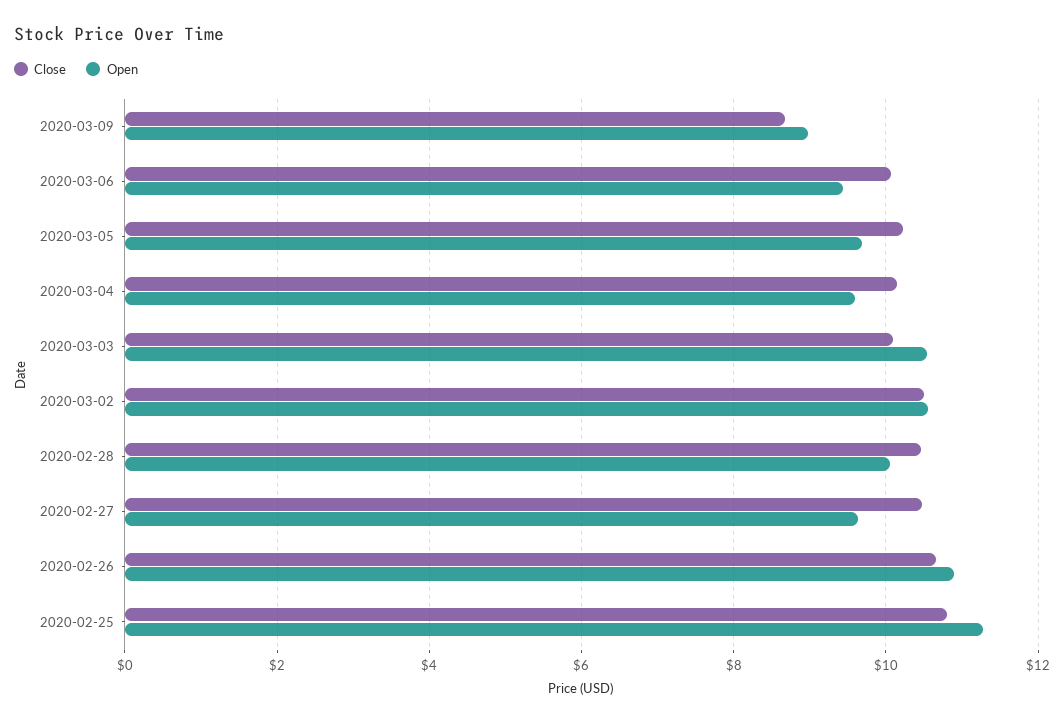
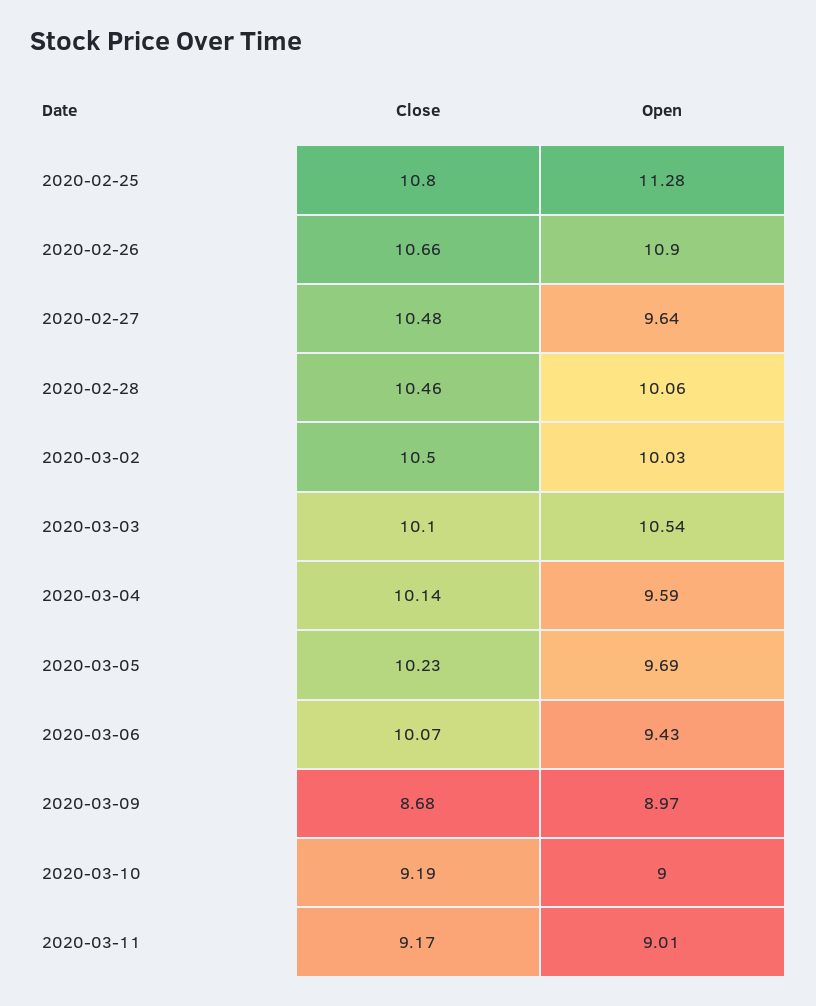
Open, 2020-03-02: 10.6 -> 10.03
Close, 2020-03-10: none -> 9.19
Open, 2020-03-10: none -> 9
Close, 2020-03-11: none -> 9.17
Open, 2020-03-11: none -> 9.01

